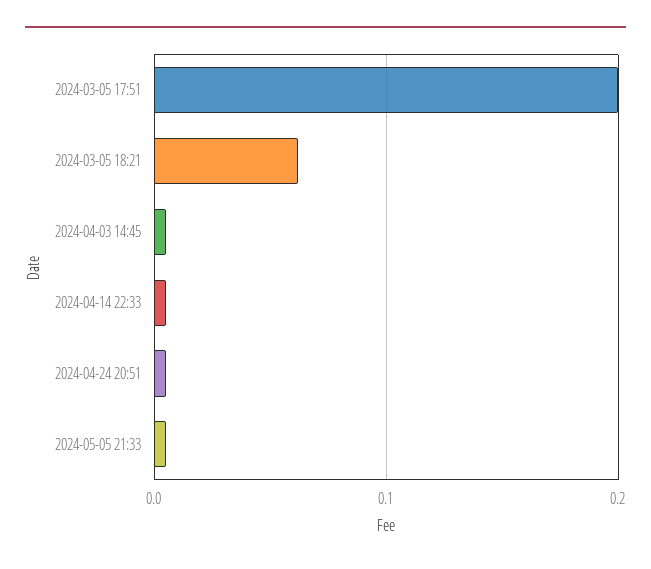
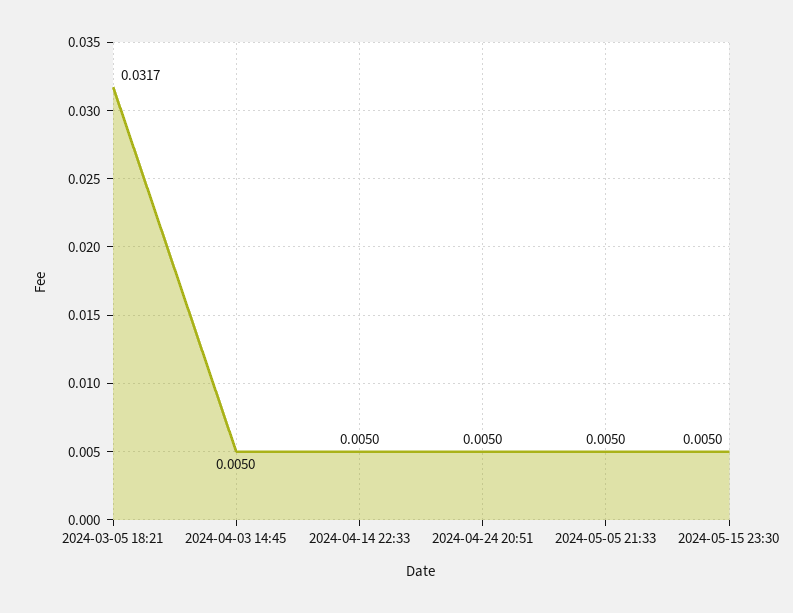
2024-03-05 17:51: 0.2 -> none
2024-03-05 18:21: 0.06 -> 0.0317
2024-05-15 23:30: none -> 0.005

